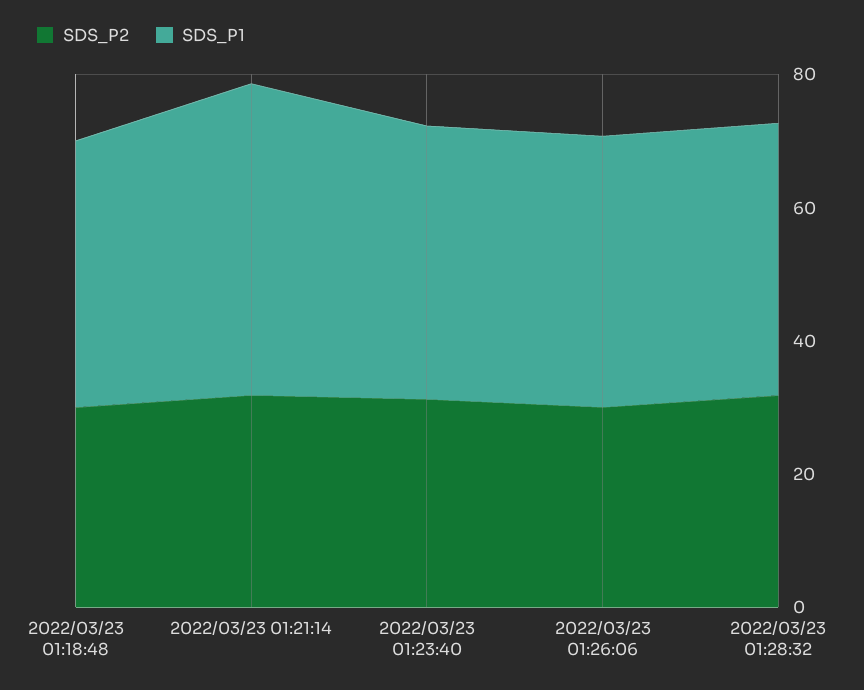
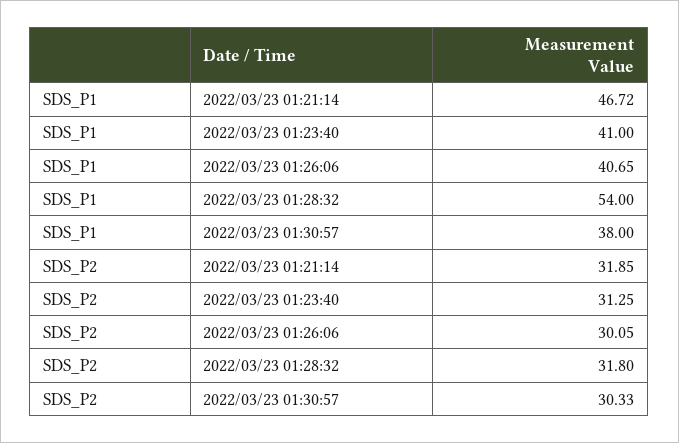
SDS_P2, 2022/03/23 01:18:48: 30 -> none
SDS_P1, 2022/03/23 01:18:48: 40 -> none
SDS_P1, 2022/03/23 01:28:32: 40 -> 54
SDS_P1, 2022/03/23 01:30:57: none -> 38
SDS_P2, 2022/03/23 01:30:57: none -> 30.33

